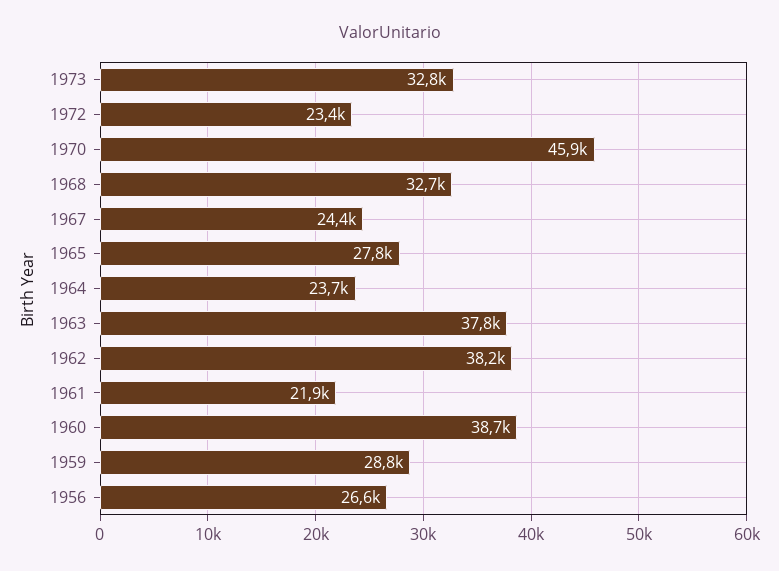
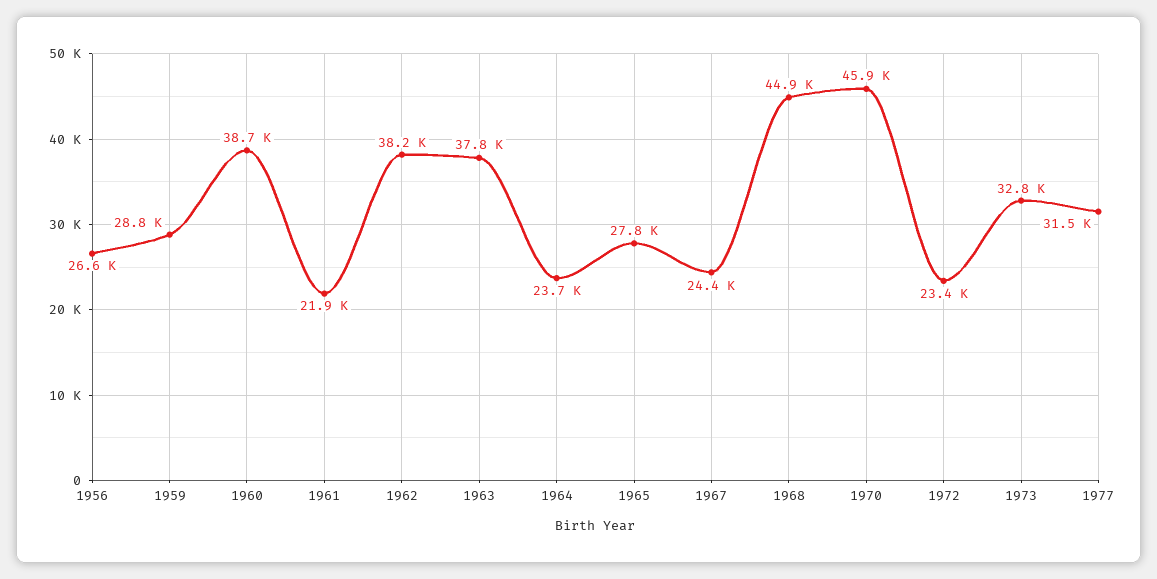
1968: 32700 -> 44900
1977: none -> 31500

